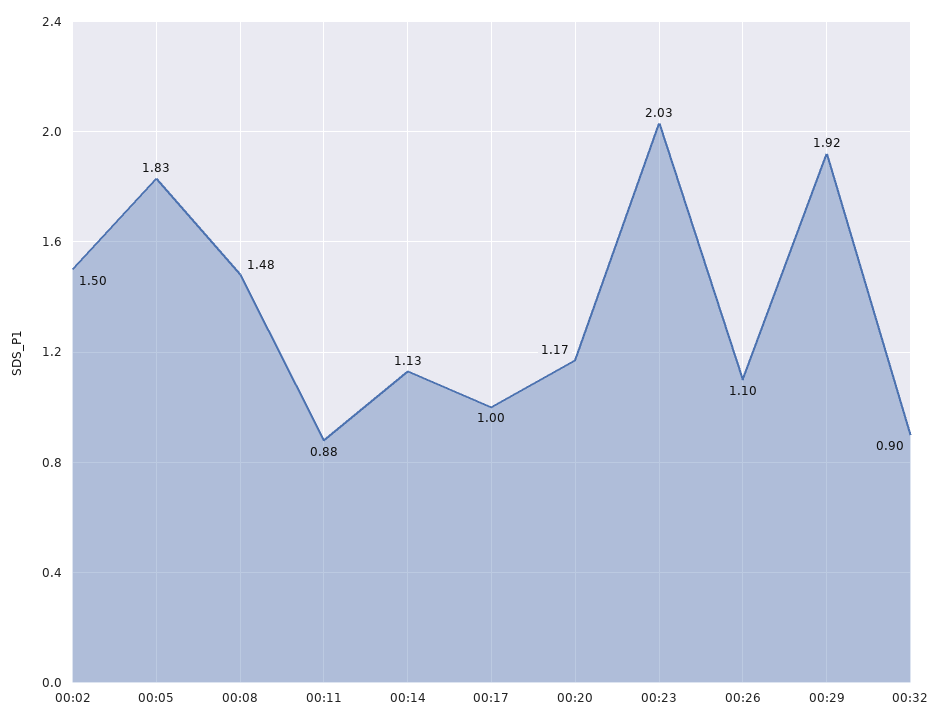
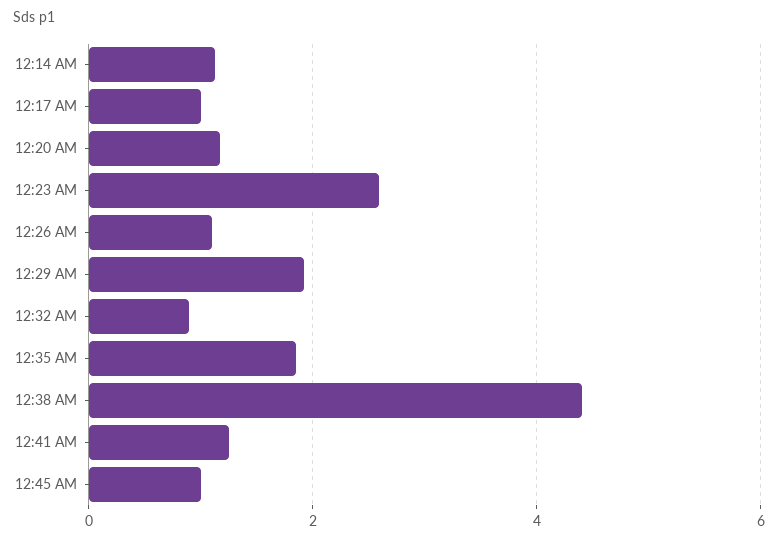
00:02: 1.5 -> none
00:05: 1.83 -> none
00:08: 1.48 -> none
00:11: 0.88 -> none
00:23: 2.03 -> 2.6
12:35 AM: none -> 1.8
12:38 AM: none -> 4.4
12:41 AM: none -> 1.2
12:45 AM: none -> 1

